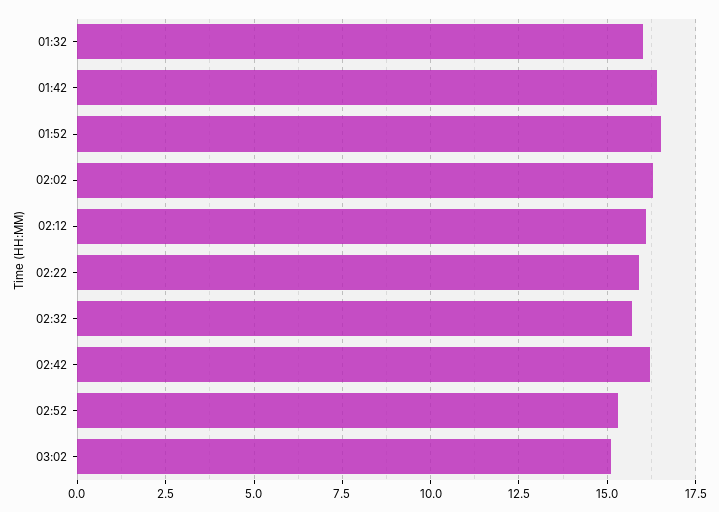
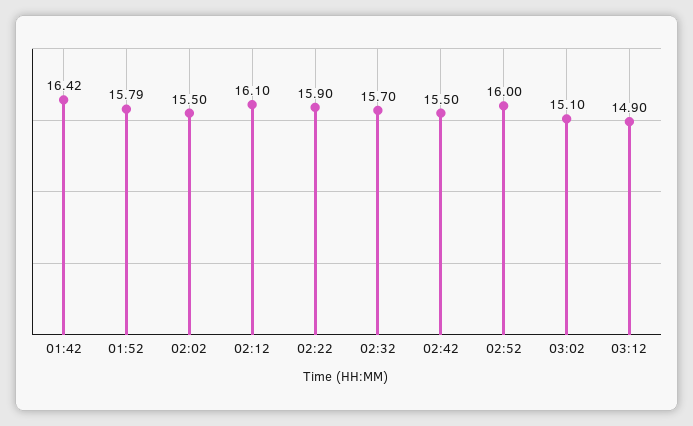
01:32: 16 -> none
01:52: 16.5 -> 15.79
02:02: 16.25 -> 15.5
02:42: 16.25 -> 15.5
02:52: 15.25 -> 16
03:12: none -> 14.9

